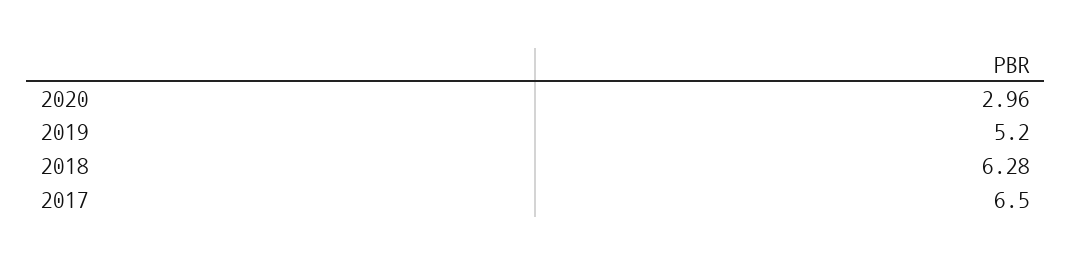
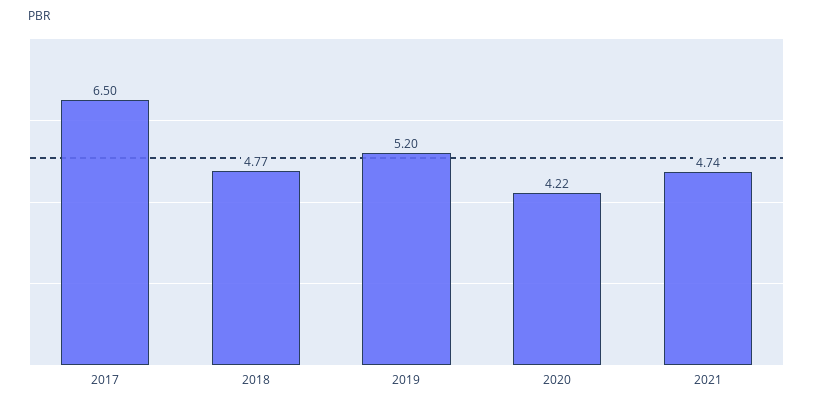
2020: 2.96 -> 4.22
2018: 6.28 -> 4.77
2021: none -> 4.74

